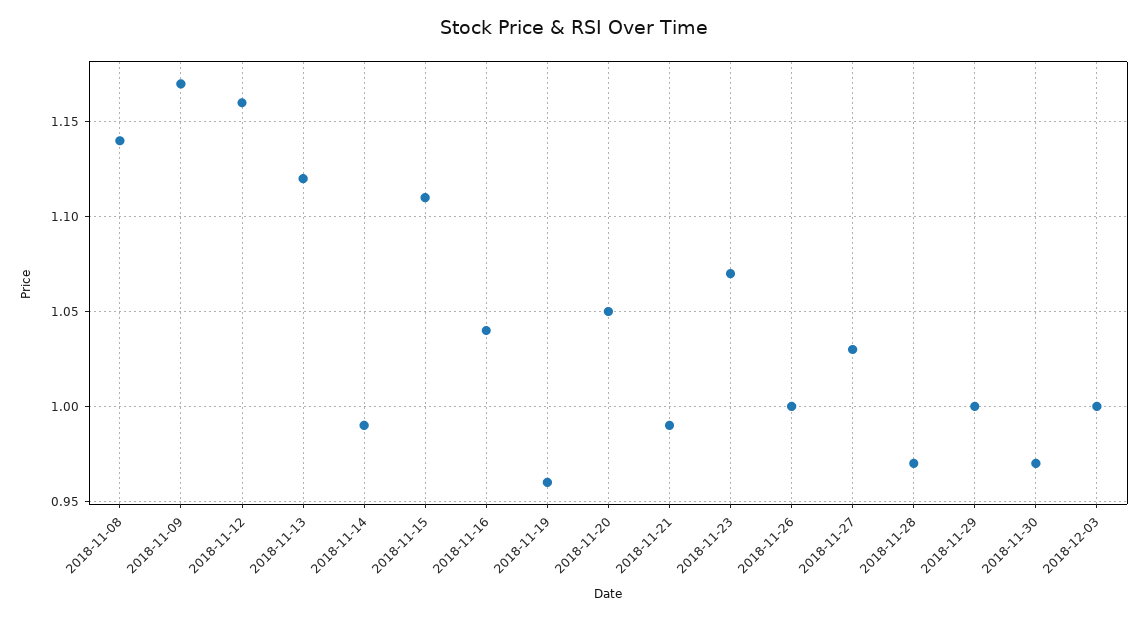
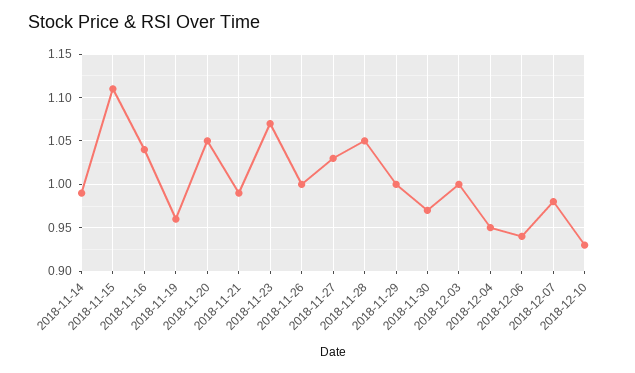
2018-11-08: 1.14 -> none
2018-11-09: 1.17 -> none
2018-11-12: 1.16 -> none
2018-11-13: 1.12 -> none
2018-11-28: 0.97 -> 1.05
2018-12-04: none -> 0.95
2018-12-06: none -> 0.94
2018-12-07: none -> 0.98
2018-12-10: none -> 0.93

